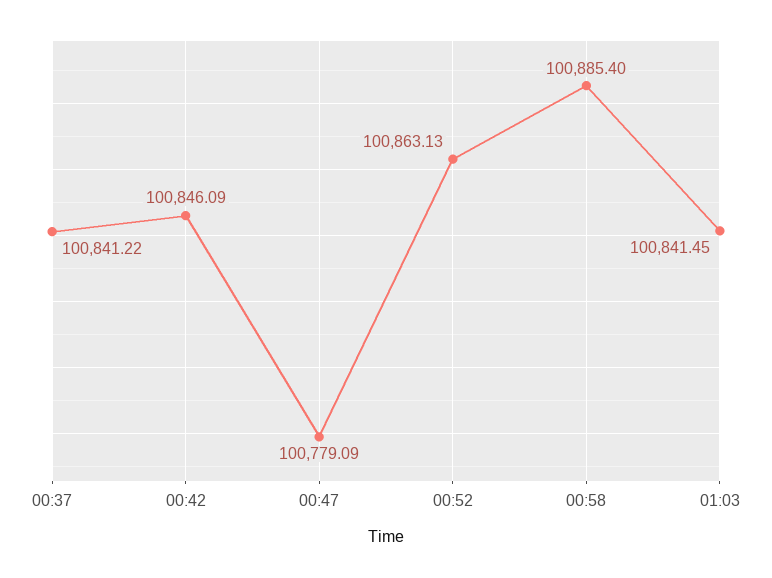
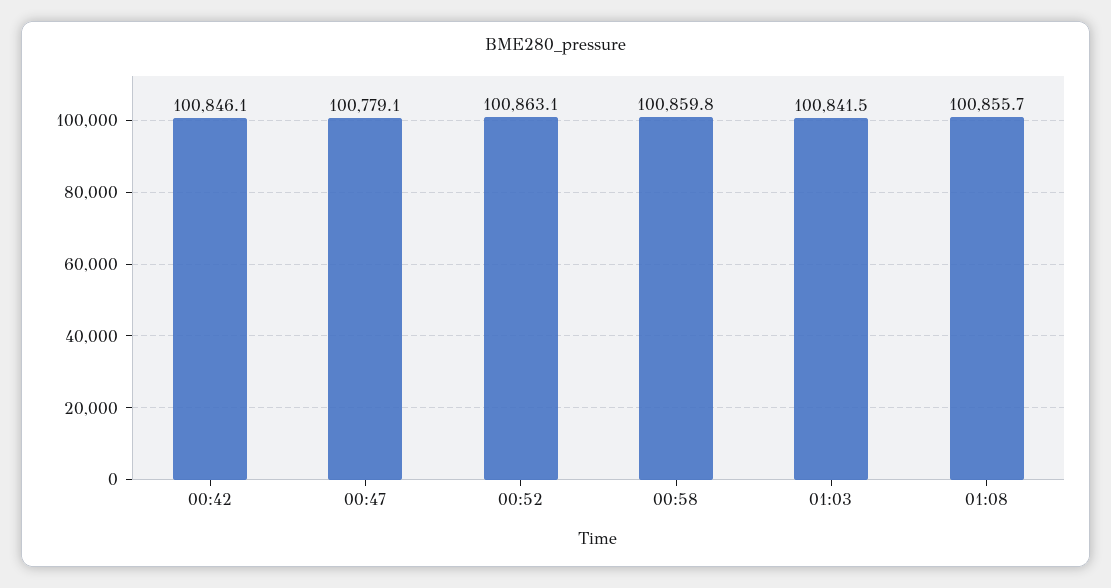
00:37: 100841.22 -> none
00:58: 100885.4 -> 100859.8
01:08: none -> 100855.7

